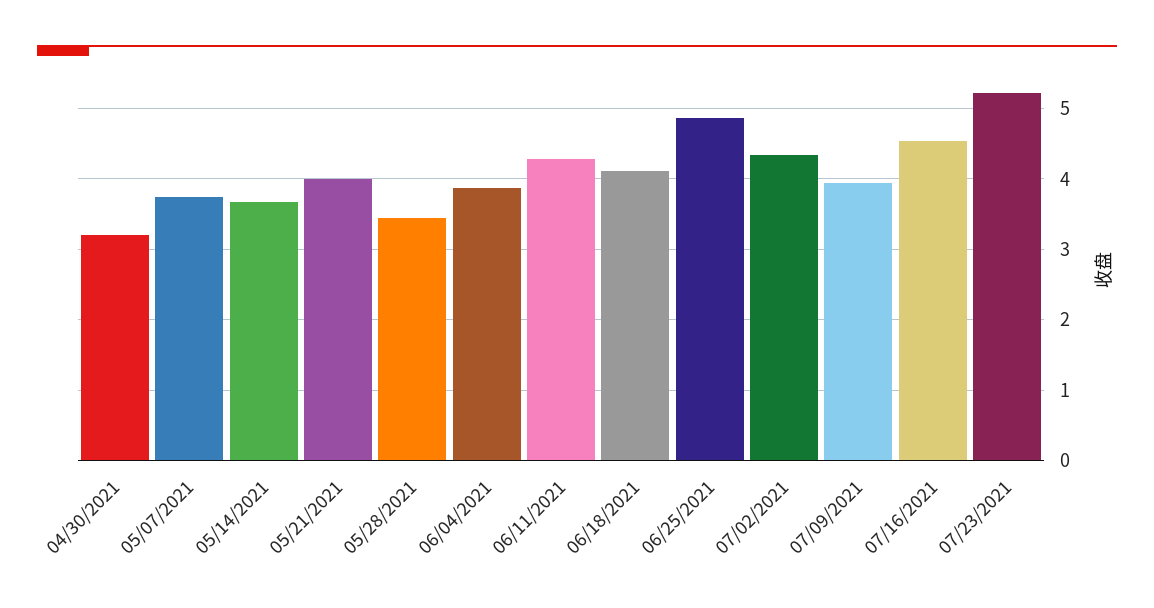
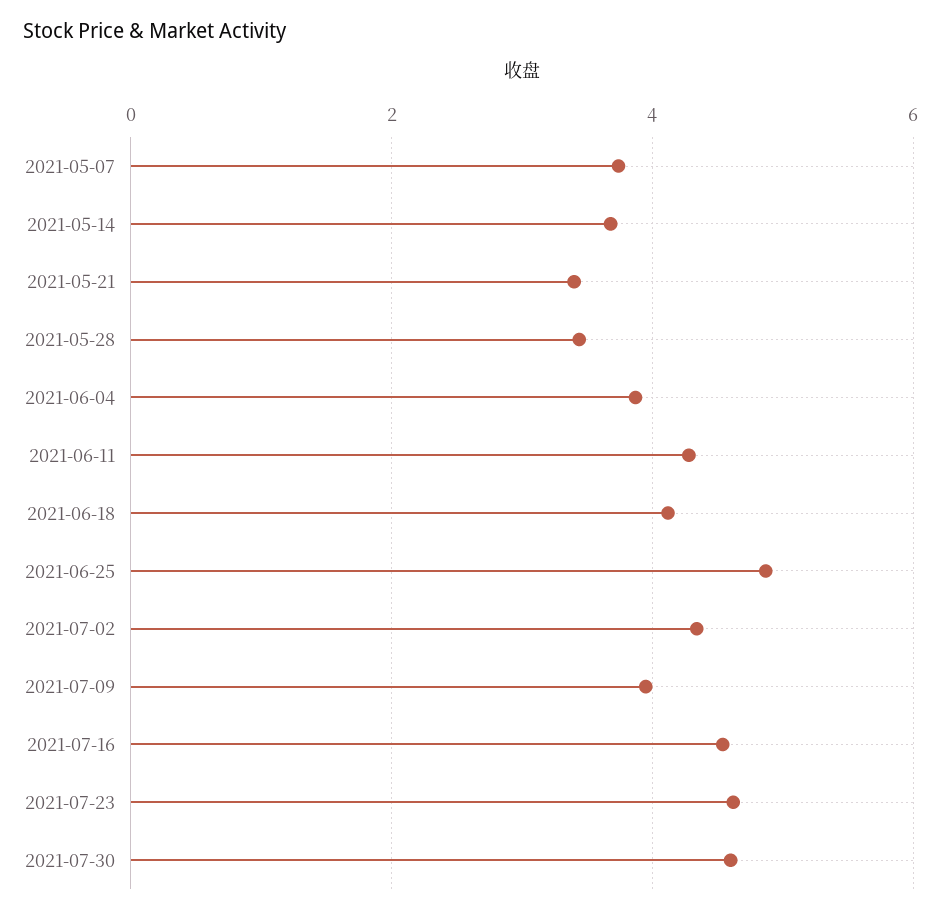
04/30/2021: 3.2 -> none
05/21/2021: 4 -> 3.4
07/23/2021: 5.2 -> 4.6
2021-07-30: none -> 4.6

